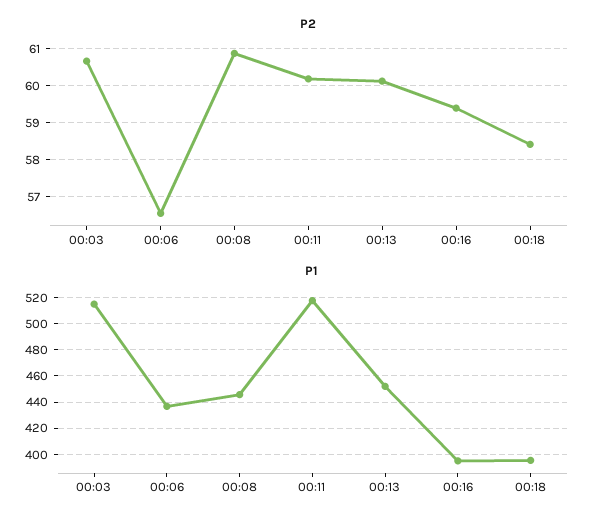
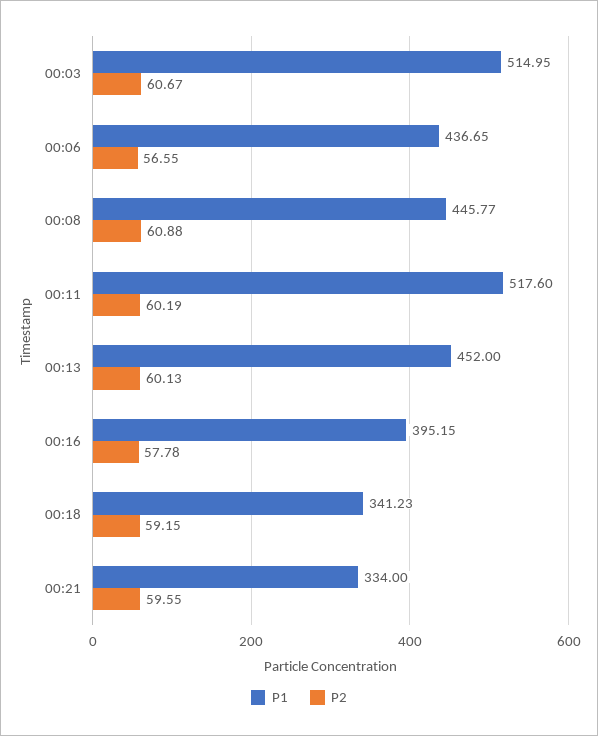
P2, 00:16: 59.4 -> 57.78
P2, 00:18: 58.4 -> 59.15
P1, 00:18: 395 -> 341.23
P1, 00:21: none -> 334
P2, 00:21: none -> 59.55

